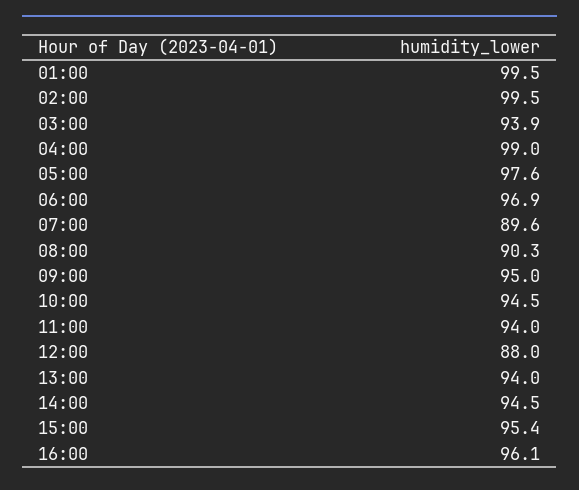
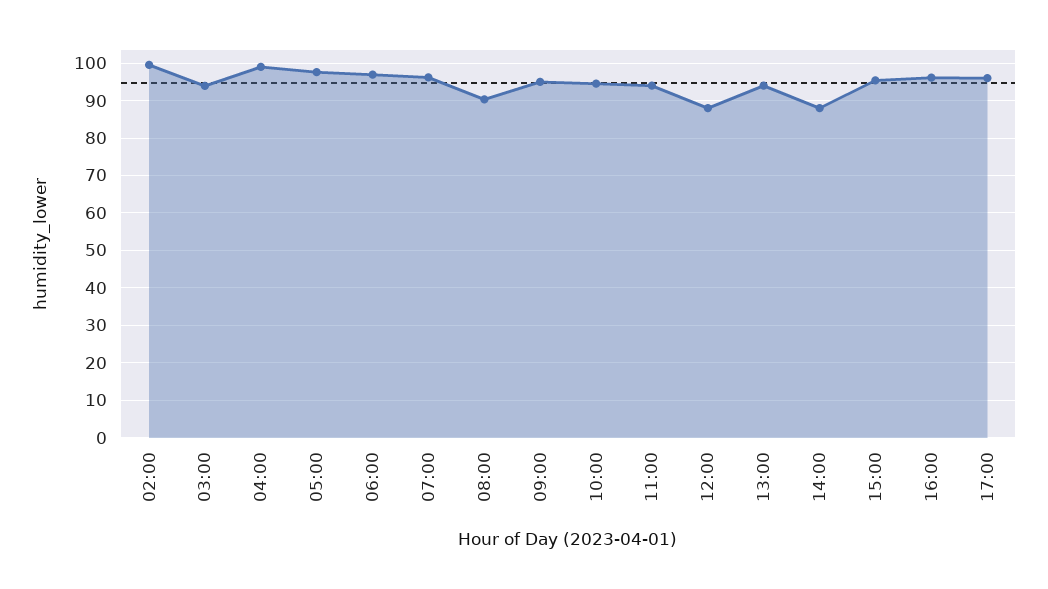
01:00: 99.5 -> none
07:00: 89.6 -> 96
14:00: 94.5 -> 88
17:00: none -> 96

